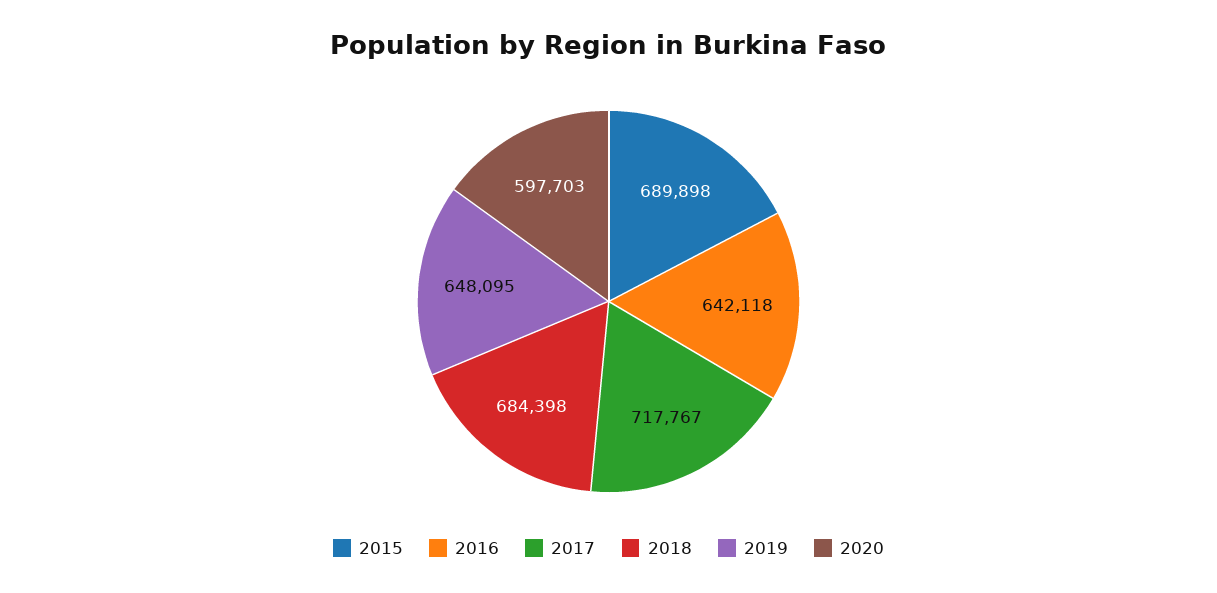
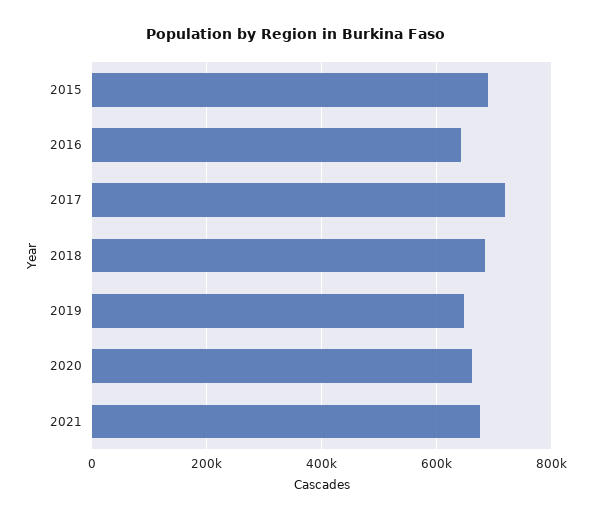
2020: 597703 -> 660000
2021: none -> 680000

